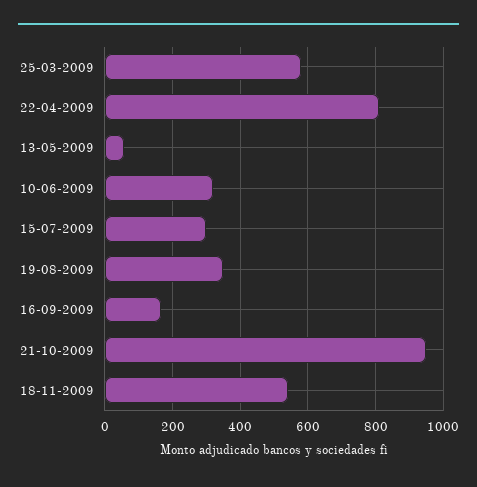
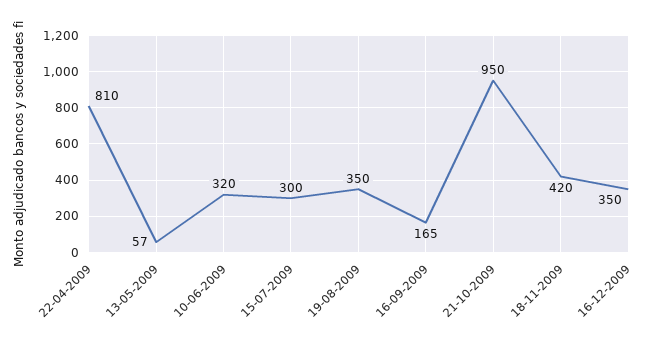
25-03-2009: 580 -> none
18-11-2009: 540 -> 420
16-12-2009: none -> 350

